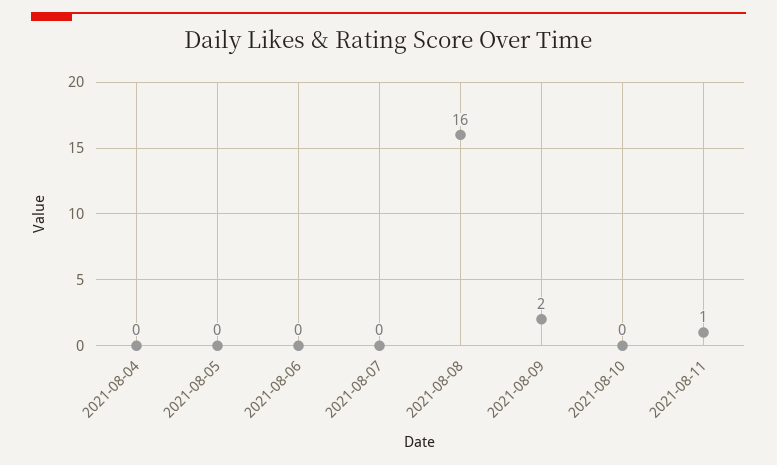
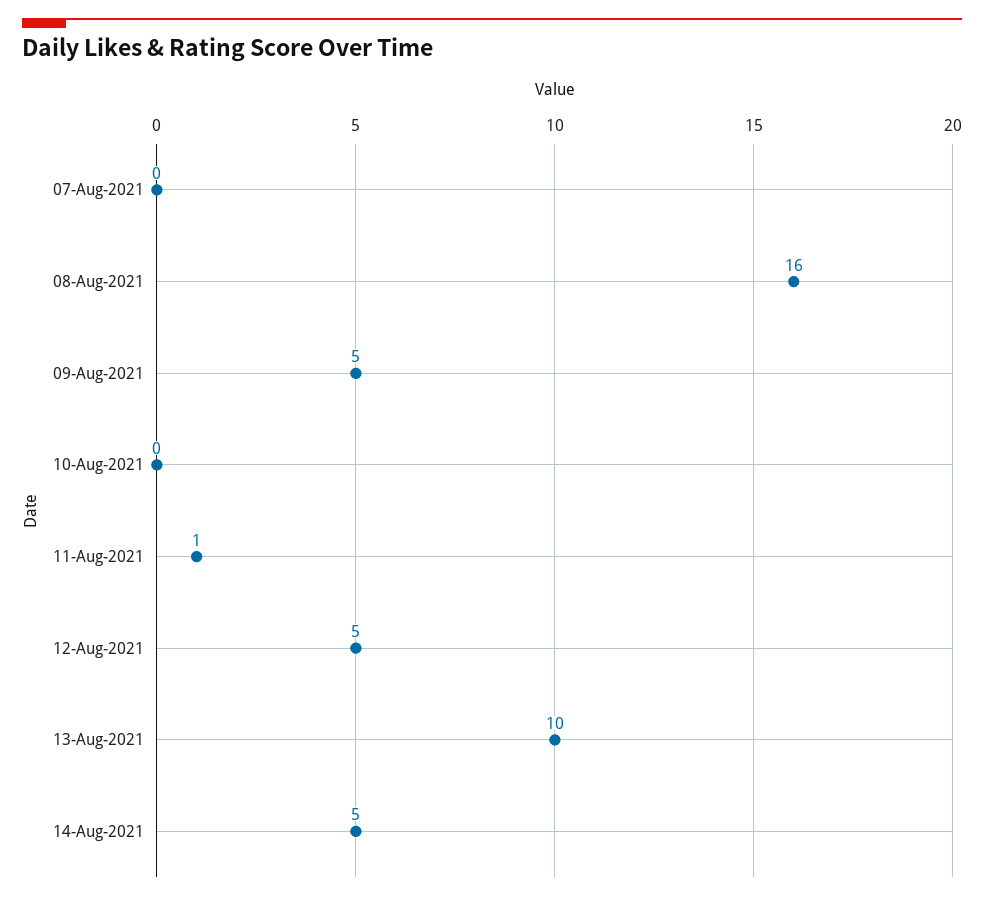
2021-08-04: 0 -> none
2021-08-05: 0 -> none
2021-08-06: 0 -> none
2021-08-09: 2 -> 5
12-Aug-2021: none -> 5
13-Aug-2021: none -> 10
14-Aug-2021: none -> 5

